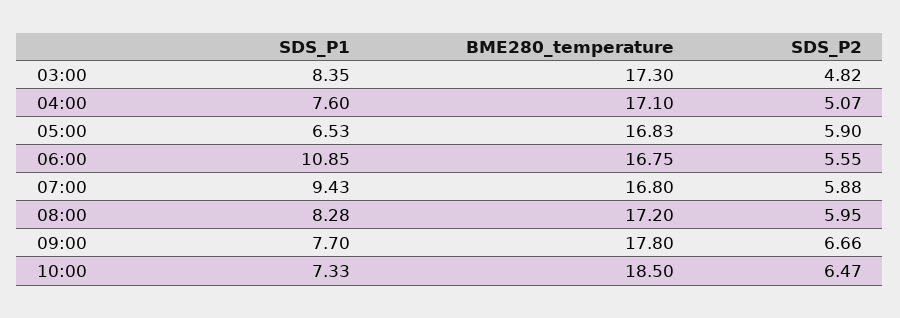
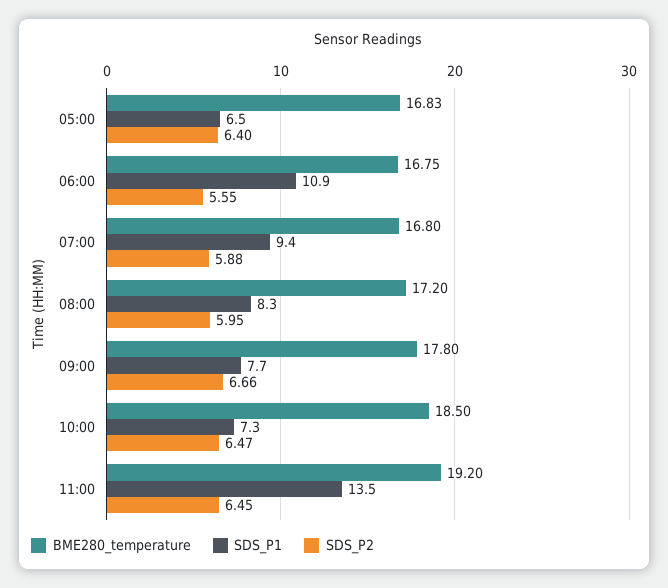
SDS_P1, 03:00: 8.35 -> none
BME280_temperature, 03:00: 17.3 -> none
SDS_P2, 03:00: 4.82 -> none
SDS_P1, 04:00: 7.6 -> none
BME280_temperature, 04:00: 17.1 -> none
SDS_P2, 04:00: 5.07 -> none
SDS_P2, 05:00: 5.9 -> 6.4
BME280_temperature, 11:00: none -> 19.2
SDS_P1, 11:00: none -> 13.5
SDS_P2, 11:00: none -> 6.45

